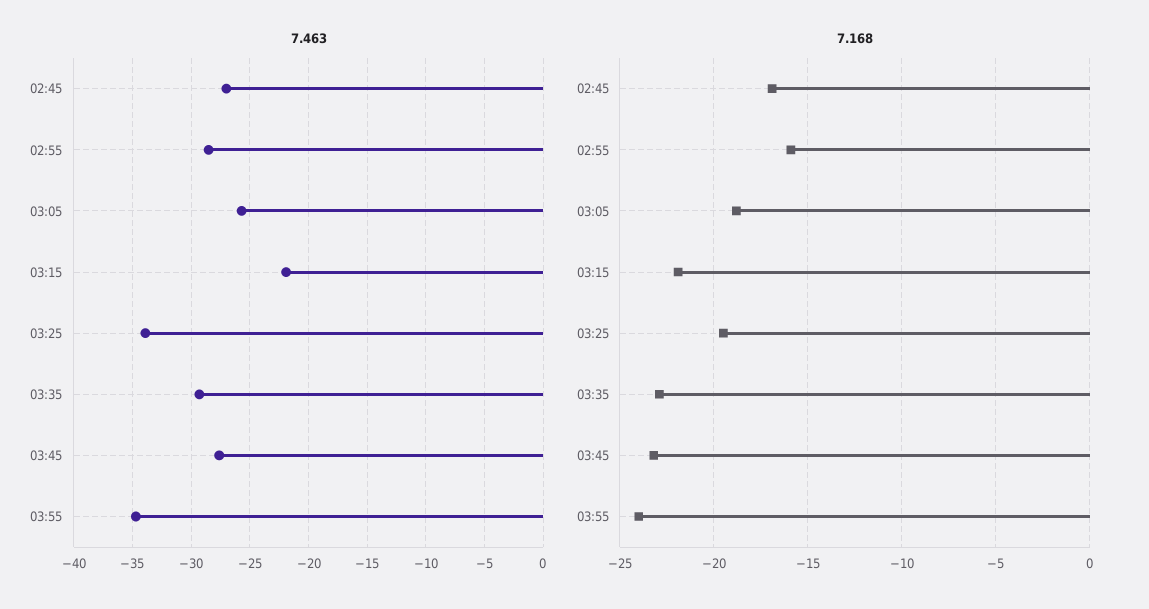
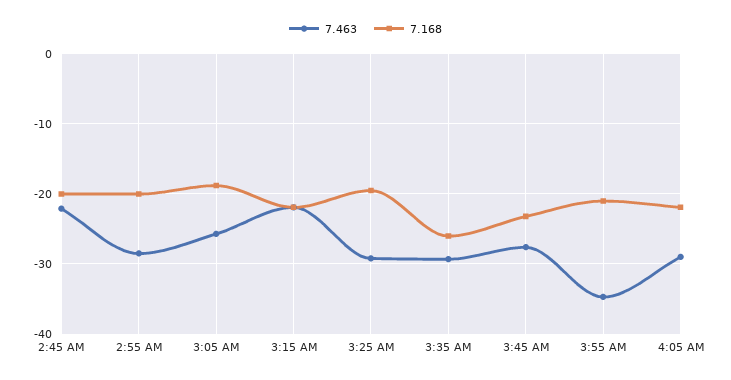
7.463, 02:45: -27 -> -22
7.463, 03:25: -34 -> -29
7.168, 02:45: -17 -> -20
7.168, 02:55: -16 -> -20
7.168, 03:35: -23 -> -26
7.168, 03:55: -24 -> -21
7.463, 4:05 AM: none -> -29
7.168, 4:05 AM: none -> -22

